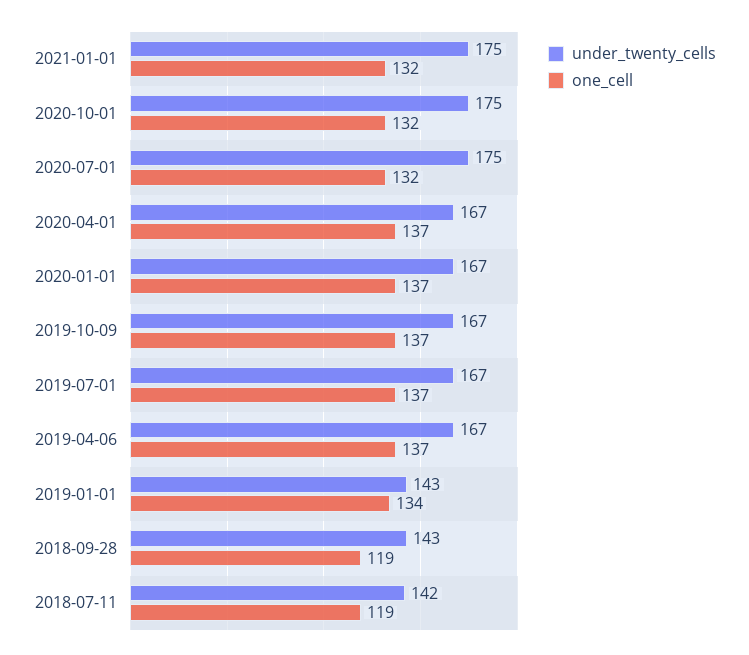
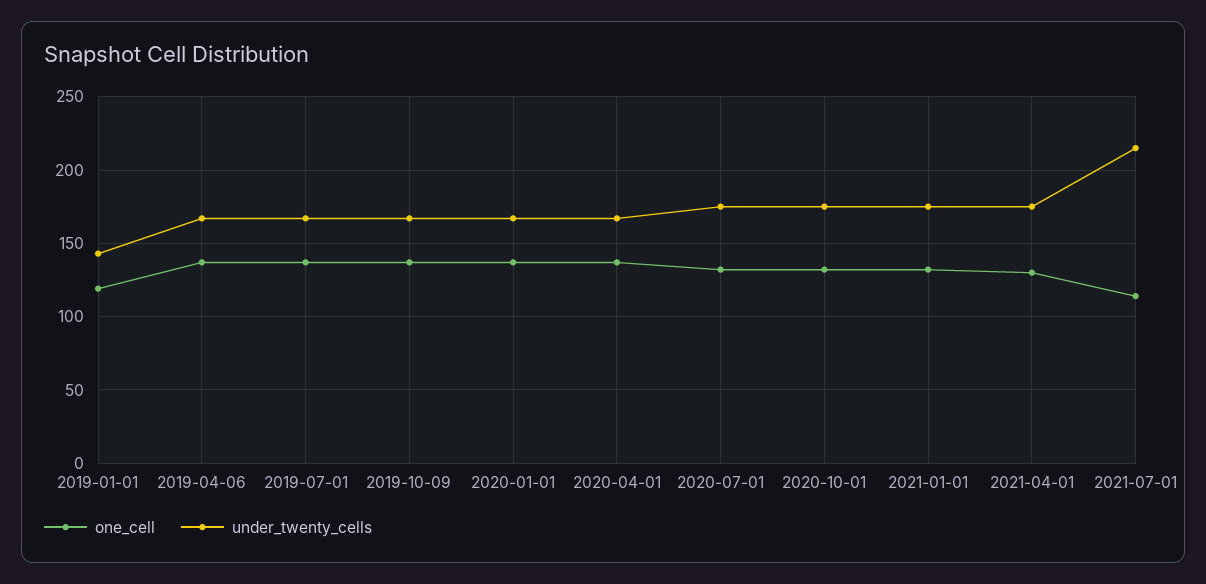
one_cell, 2019-01-01: 134 -> 120
under_twenty_cells, 2018-09-28: 143 -> none
one_cell, 2018-09-28: 119 -> none
under_twenty_cells, 2018-07-11: 142 -> none
one_cell, 2018-07-11: 119 -> none
one_cell, 2021-04-01: none -> 130
under_twenty_cells, 2021-04-01: none -> 175
one_cell, 2021-07-01: none -> 115
under_twenty_cells, 2021-07-01: none -> 215

